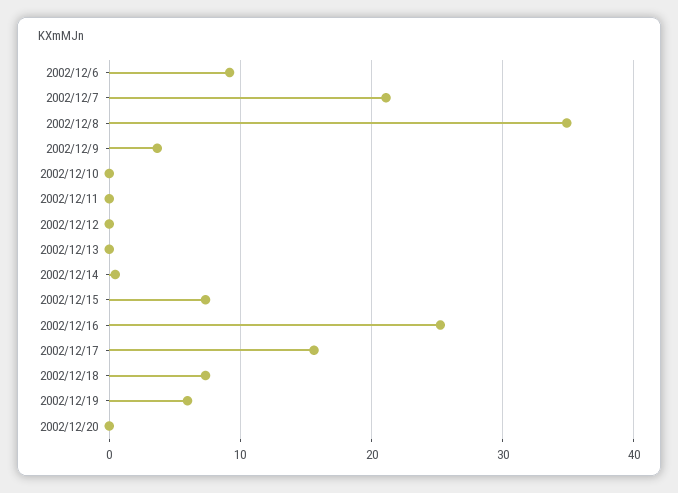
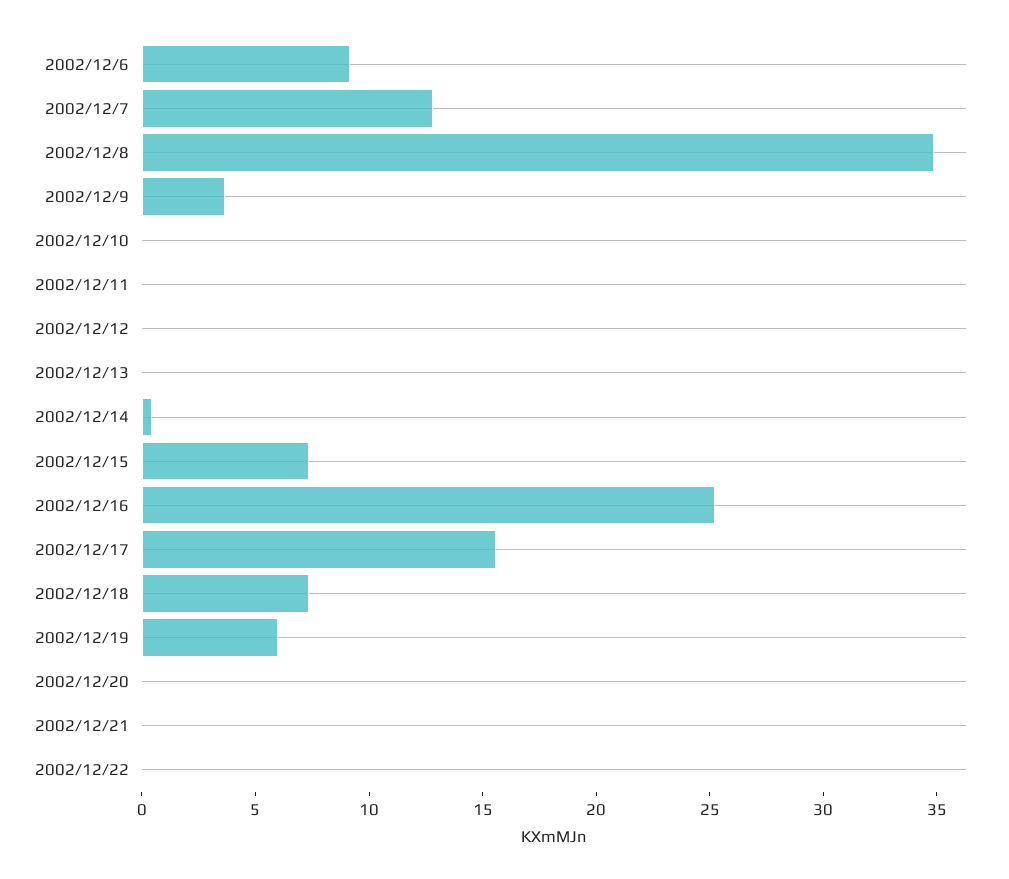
2002/12/7: 21 -> 13
2002/12/21: none -> 0
2002/12/22: none -> 0

